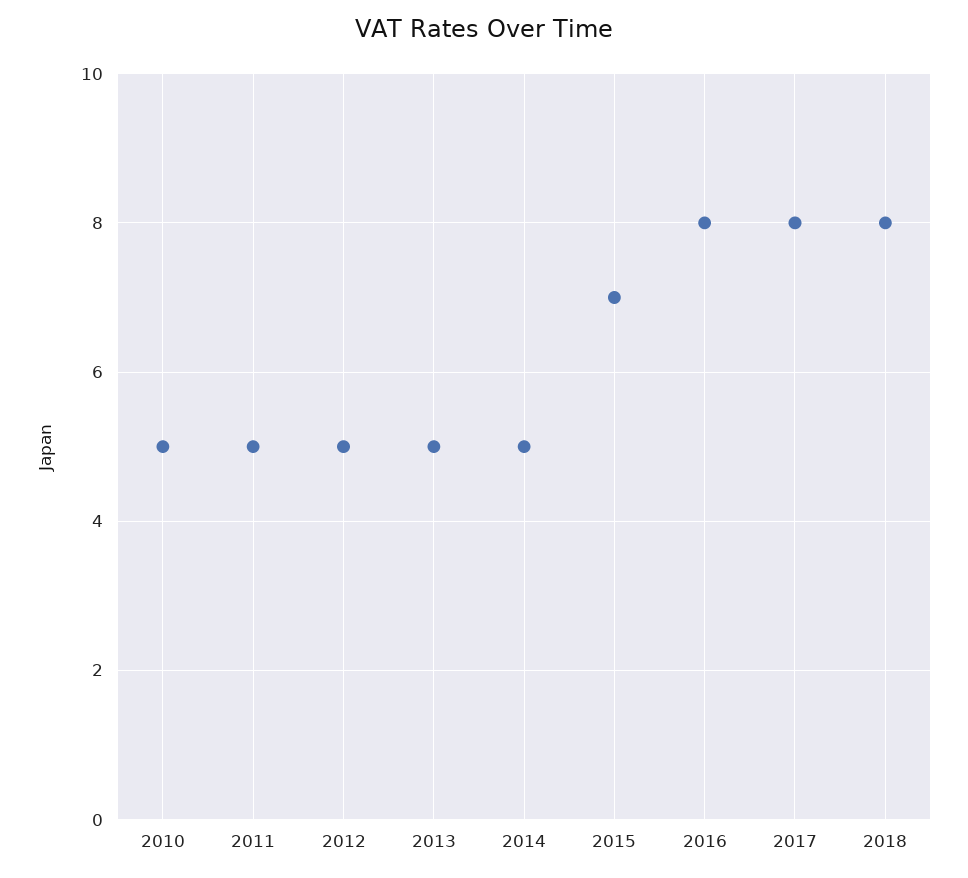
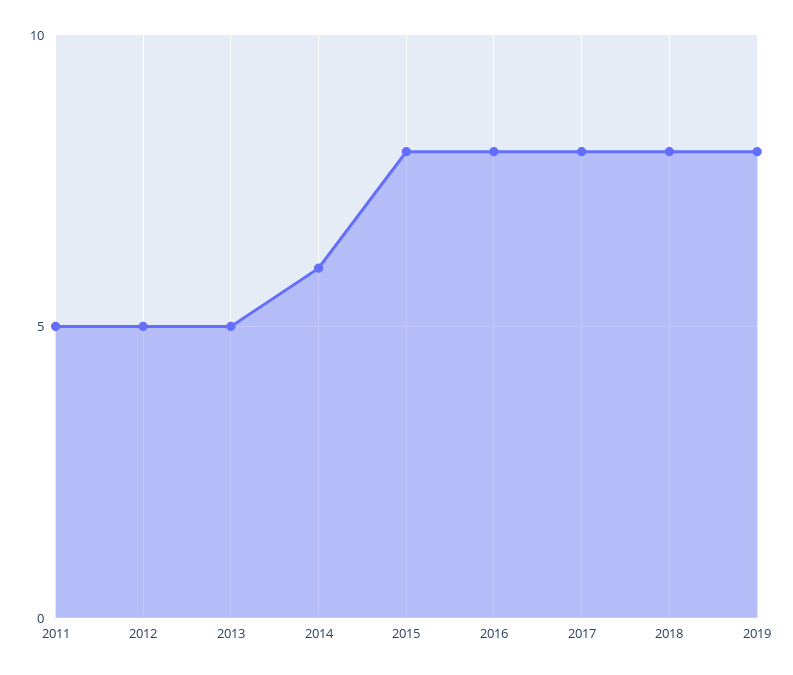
2010: 5 -> none
2014: 5 -> 6
2015: 7 -> 8
2019: none -> 8

